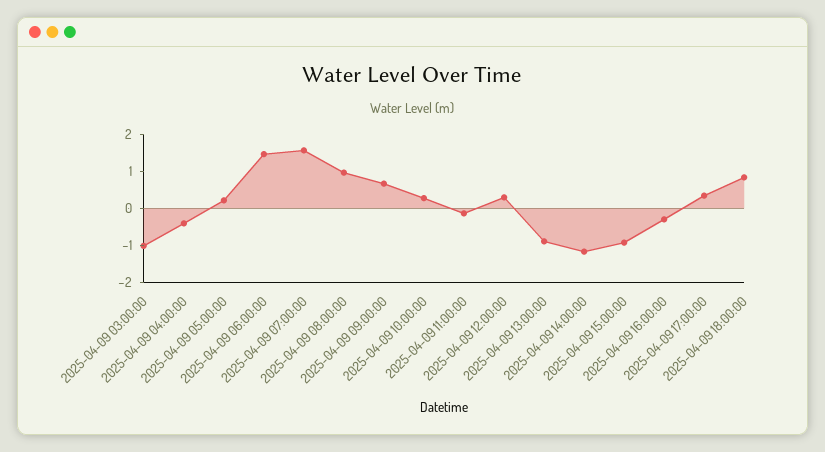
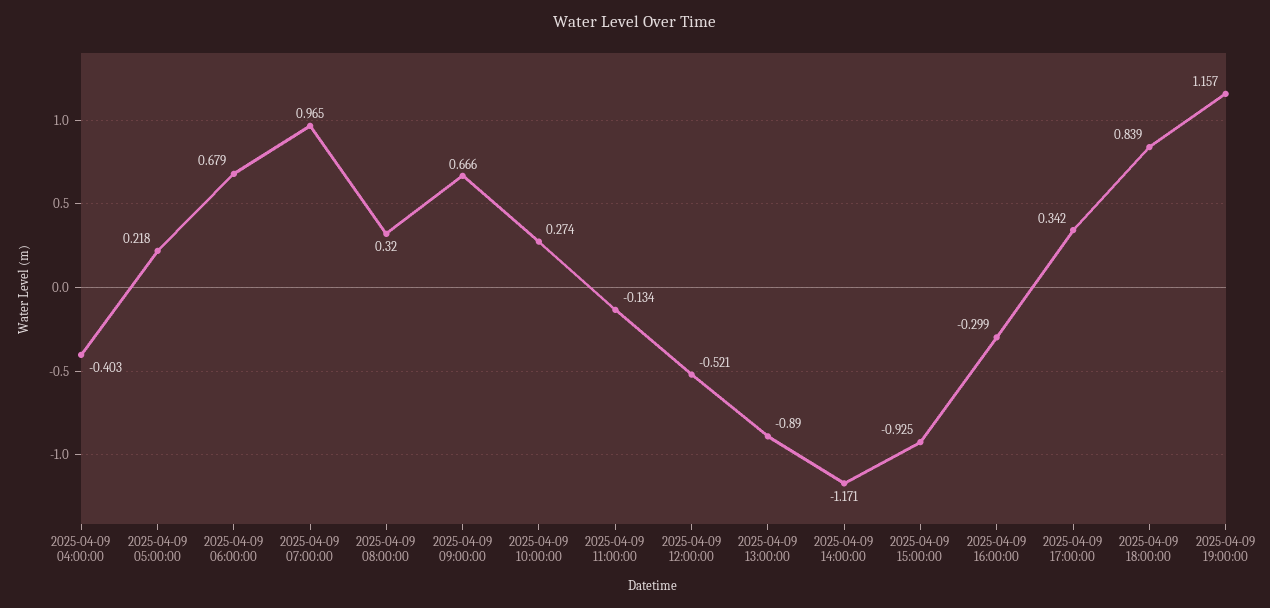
2025-04-09 03:00:00: -1 -> none
2025-04-09 06:00:00: 1.5 -> 0.679
2025-04-09 07:00:00: 1.5 -> 0.965
2025-04-09 08:00:00: 1 -> 0.32
2025-04-09 12:00:00: 0.25 -> -0.521
2025-04-09 19:00:00: none -> 1.157

